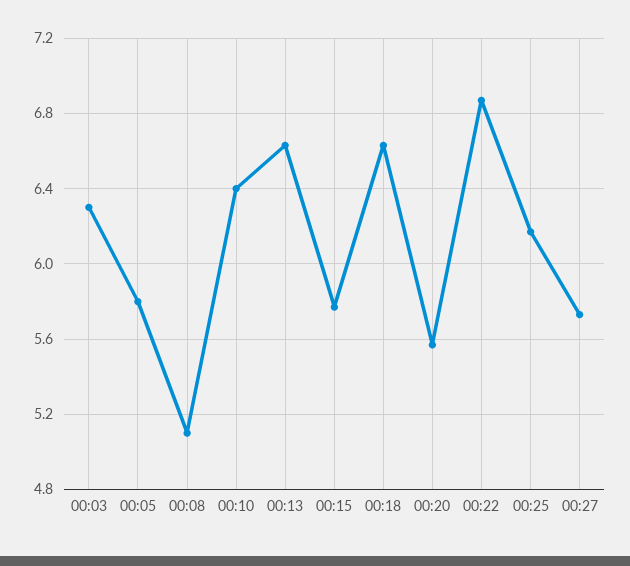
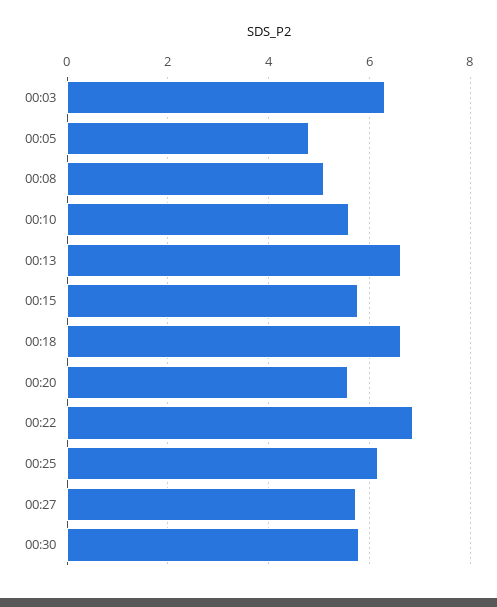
00:05: 5.8 -> 4.8
00:10: 6.4 -> 5.6
00:30: none -> 5.8

